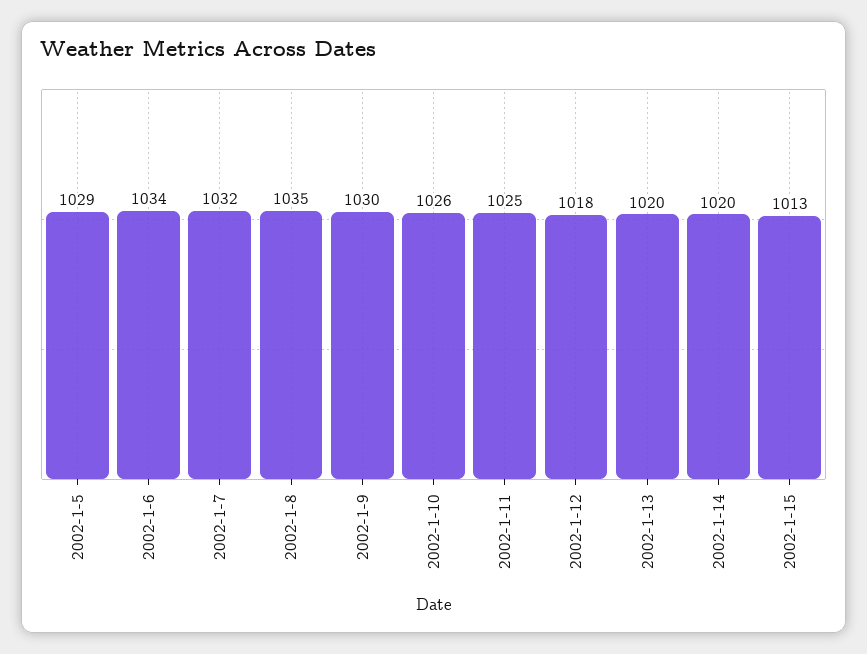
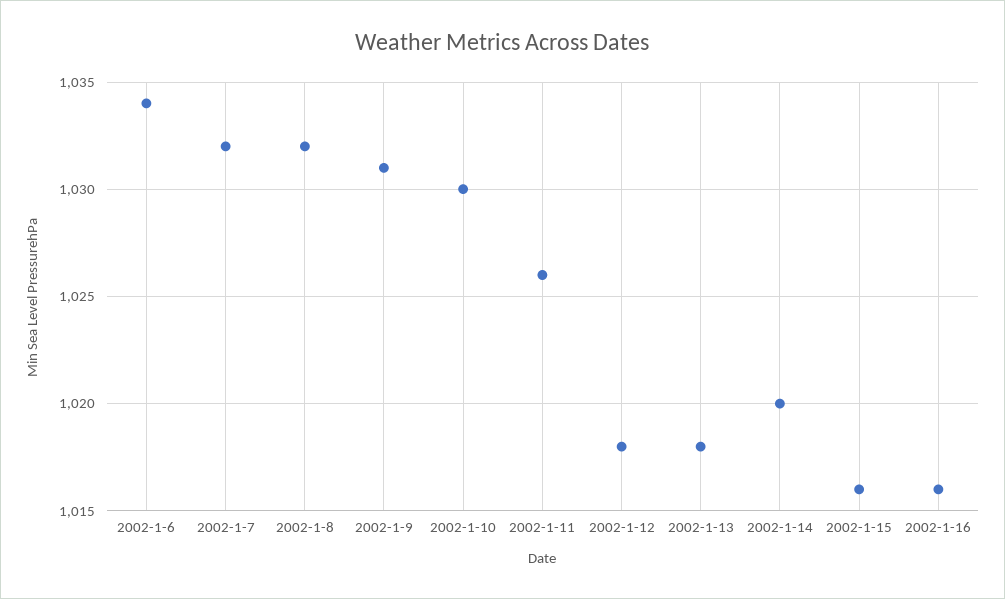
2002-1-5: 1029 -> none
2002-1-8: 1035 -> 1032
2002-1-9: 1030 -> 1031
2002-1-10: 1026 -> 1030
2002-1-11: 1025 -> 1026
2002-1-13: 1020 -> 1018
2002-1-15: 1013 -> 1016
2002-1-16: none -> 1016

